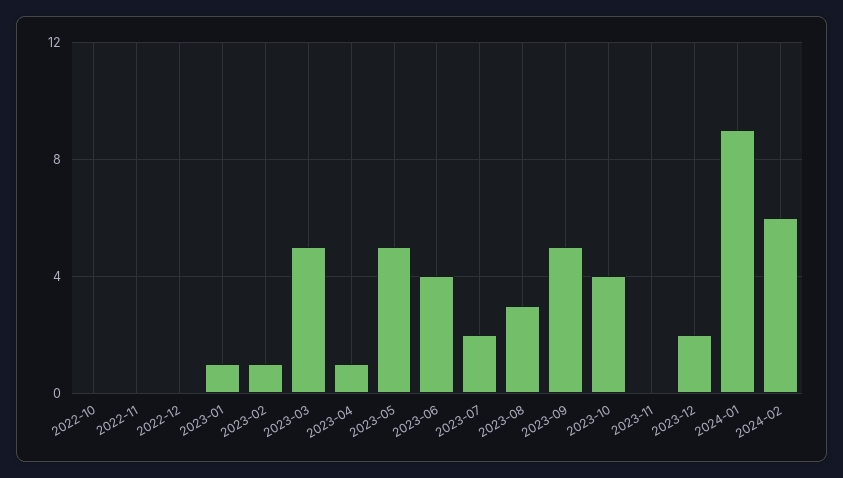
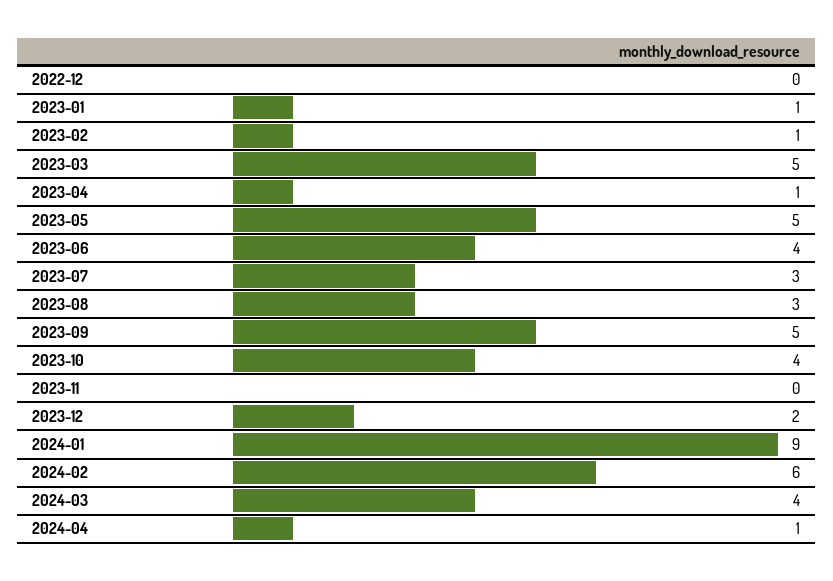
2022-10: 0 -> none
2022-11: 0 -> none
2023-07: 2 -> 3
2024-03: none -> 4
2024-04: none -> 1

